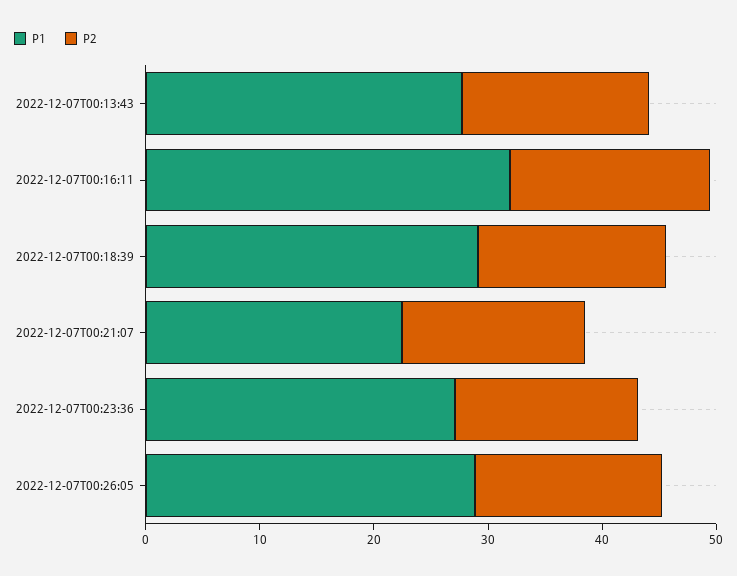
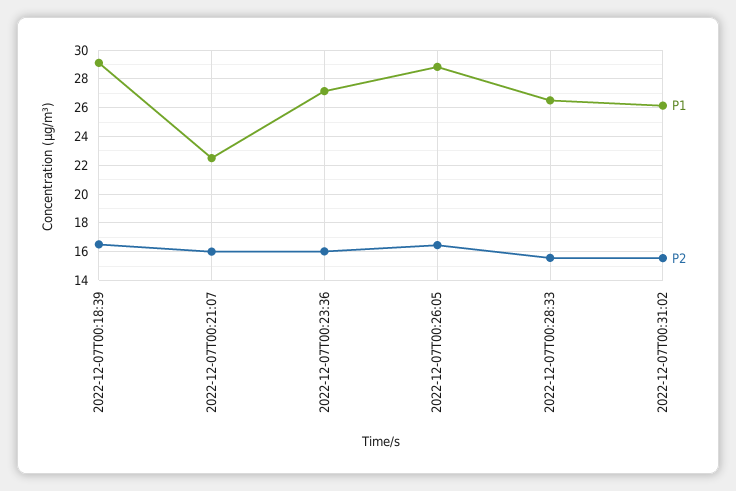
P1, 2022-12-07T00:13:43: 28 -> none
P2, 2022-12-07T00:13:43: 16 -> none
P1, 2022-12-07T00:16:11: 32 -> none
P2, 2022-12-07T00:16:11: 18 -> none
P1, 2022-12-07T00:28:33: none -> 26.5
P2, 2022-12-07T00:28:33: none -> 15.5
P1, 2022-12-07T00:31:02: none -> 26
P2, 2022-12-07T00:31:02: none -> 15.5

